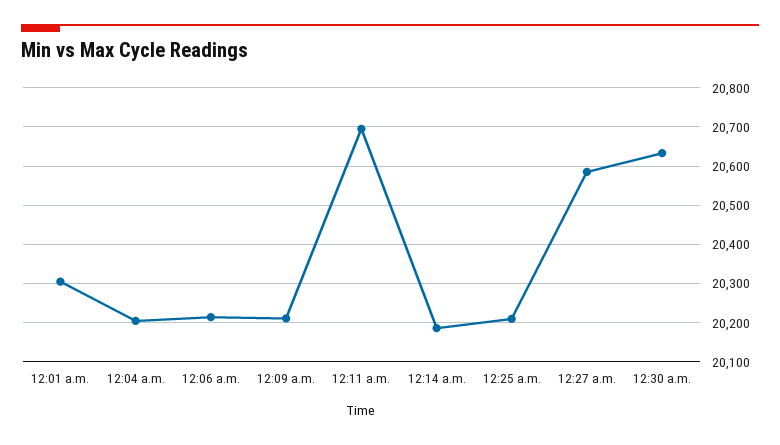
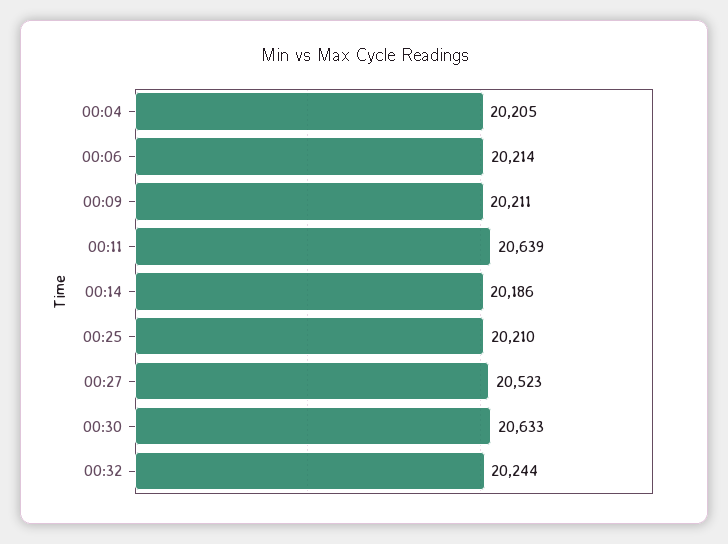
12:01 a.m.: 20300 -> none
12:11 a.m.: 20700 -> 20639
12:27 a.m.: 20580 -> 20523
00:32: none -> 20244

